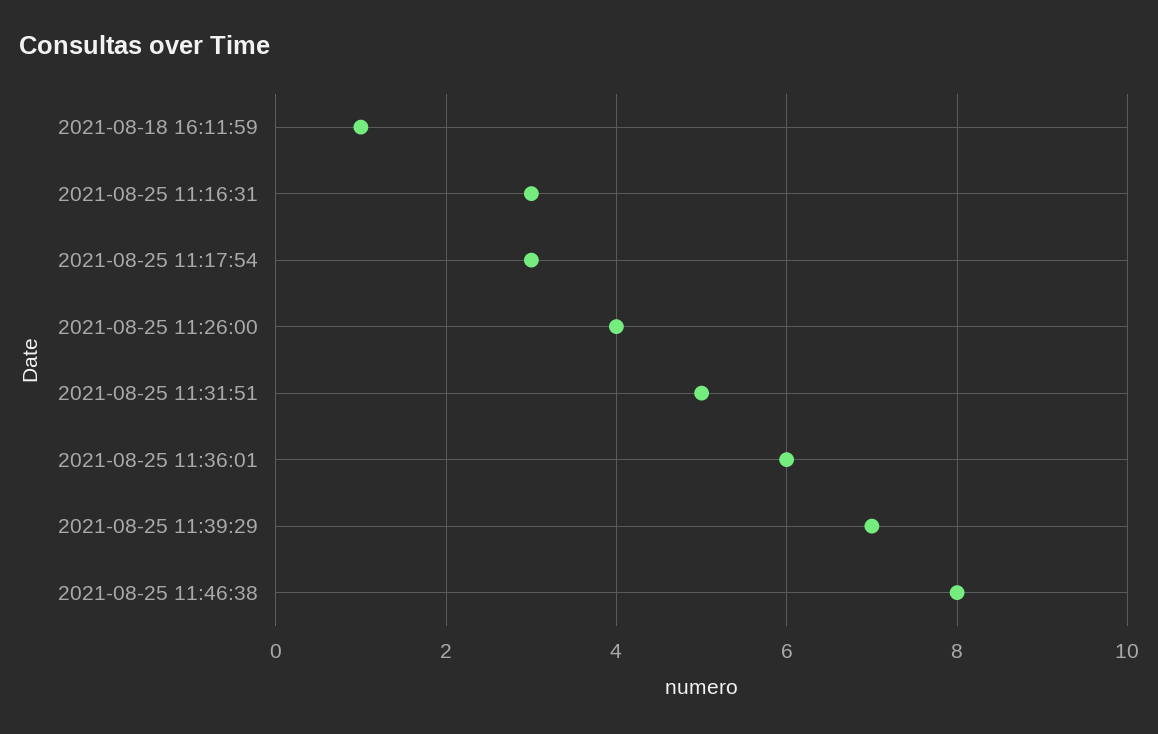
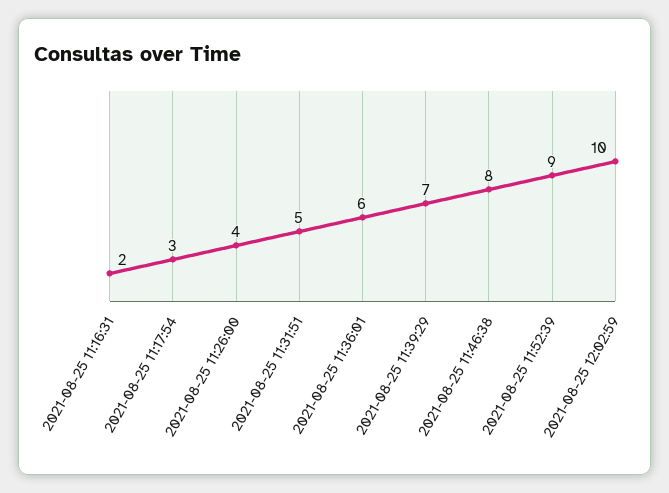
2021-08-18 16:11:59: 1 -> none
2021-08-25 11:16:31: 3 -> 2
2021-08-25 11:52:39: none -> 9
2021-08-25 12:02:59: none -> 10

